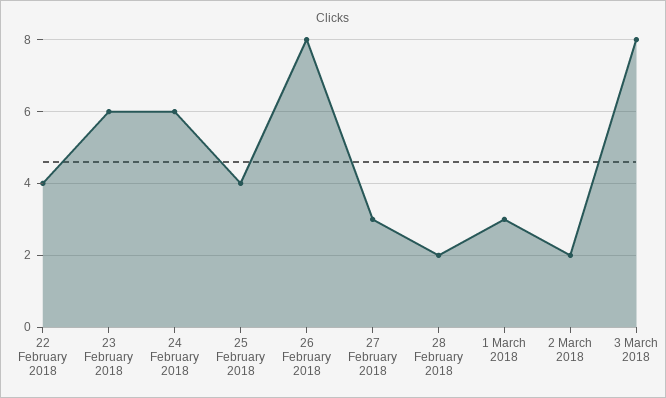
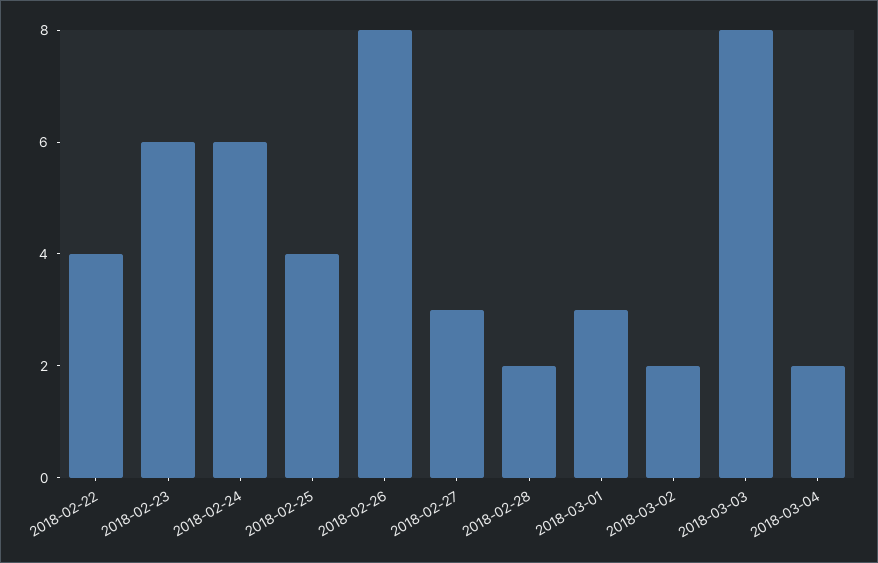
2018-03-04: none -> 2

